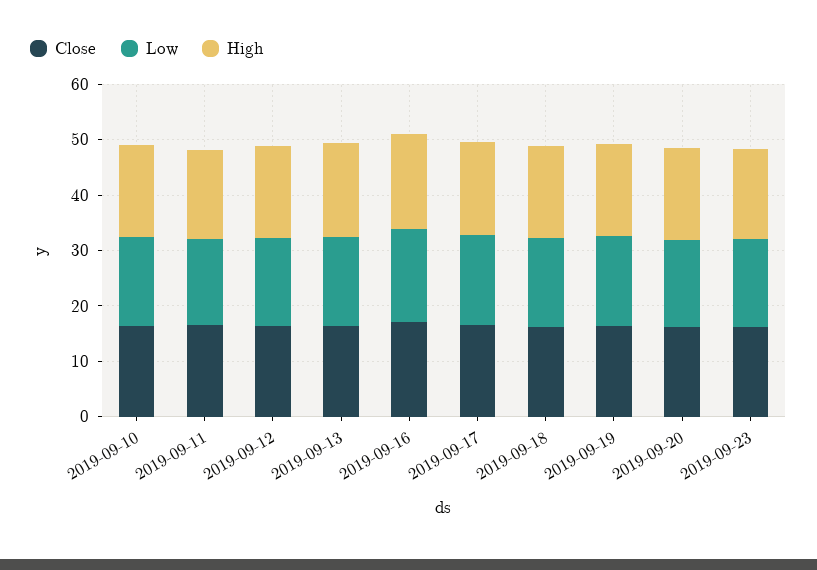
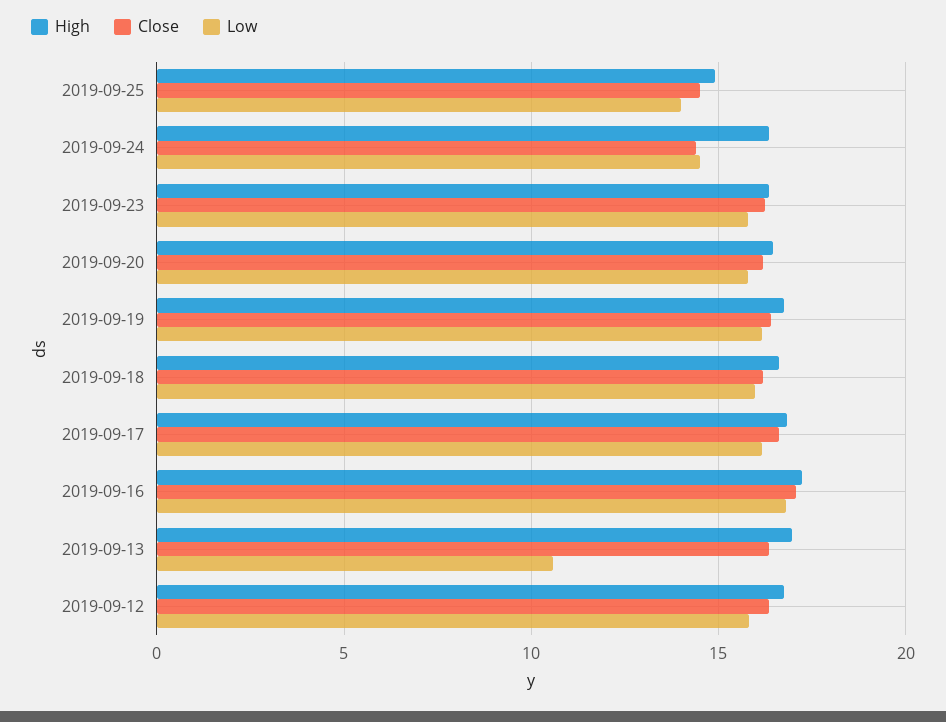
Close, 2019-09-10: 16 -> none
Low, 2019-09-10: 16 -> none
High, 2019-09-10: 16 -> none
Close, 2019-09-11: 16 -> none
Low, 2019-09-11: 16 -> none
High, 2019-09-11: 16 -> none
Low, 2019-09-13: 16 -> 10.5
High, 2019-09-25: none -> 15
Close, 2019-09-25: none -> 14.5
Low, 2019-09-25: none -> 14
High, 2019-09-24: none -> 16.5
Close, 2019-09-24: none -> 14.5
Low, 2019-09-24: none -> 14.5

